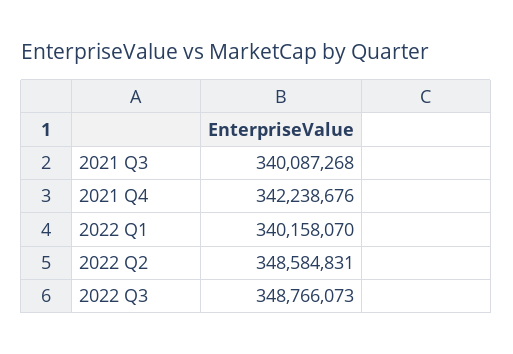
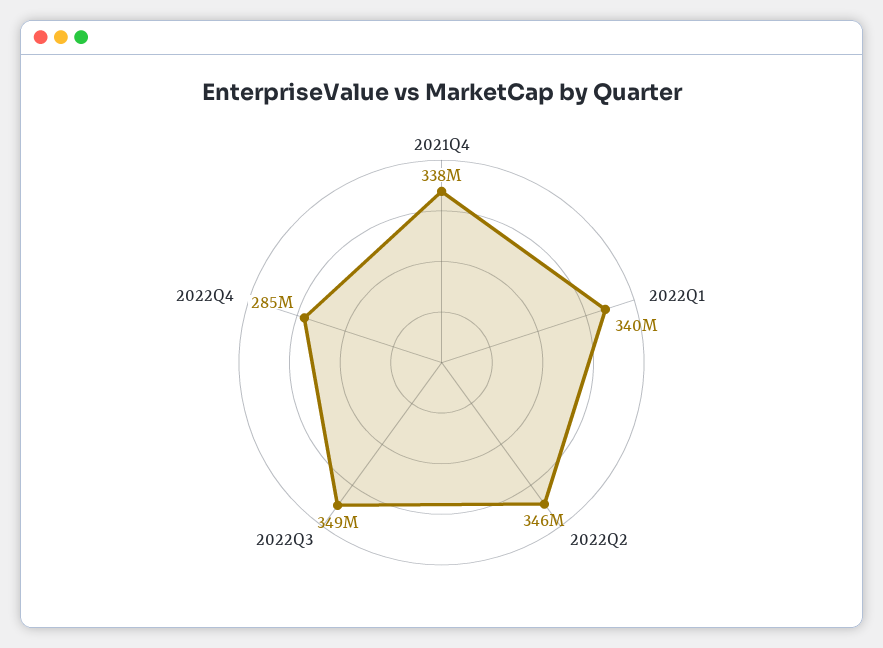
2021 Q3: 340087268 -> none
2021 Q4: 342238676 -> 338000000
2022 Q2: 348584831 -> 346000000
2022Q4: none -> 285000000

